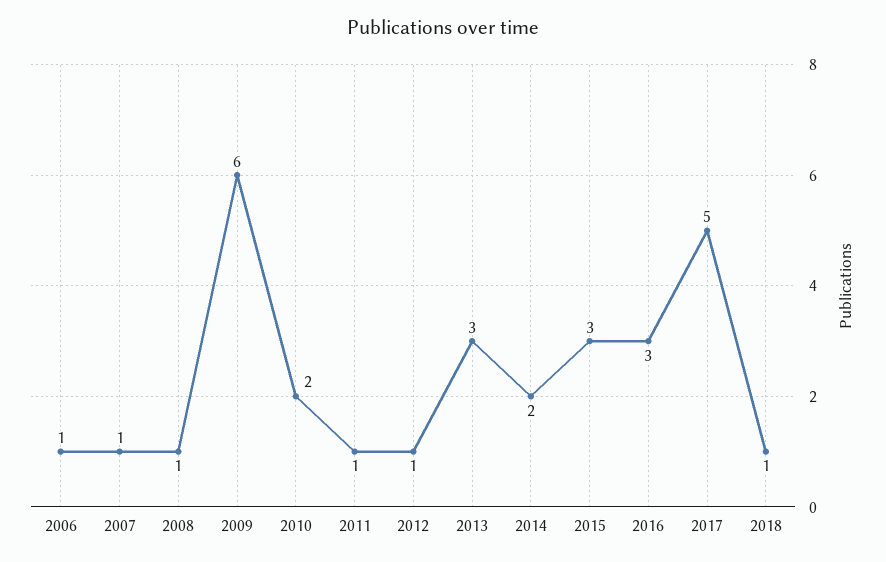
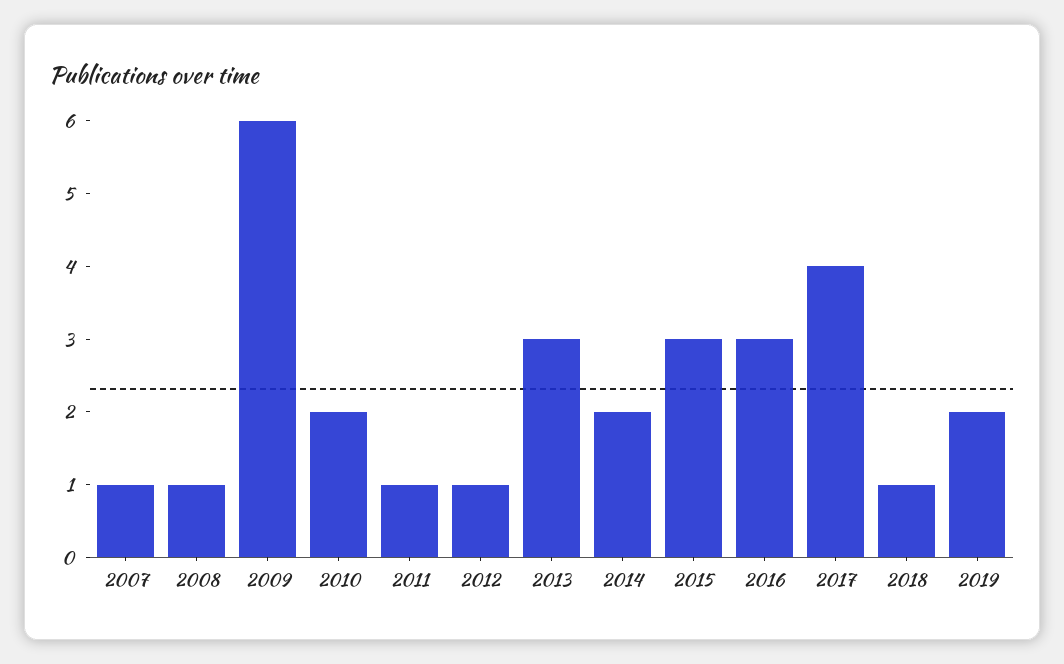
2006: 1 -> none
2017: 5 -> 4
2019: none -> 2

